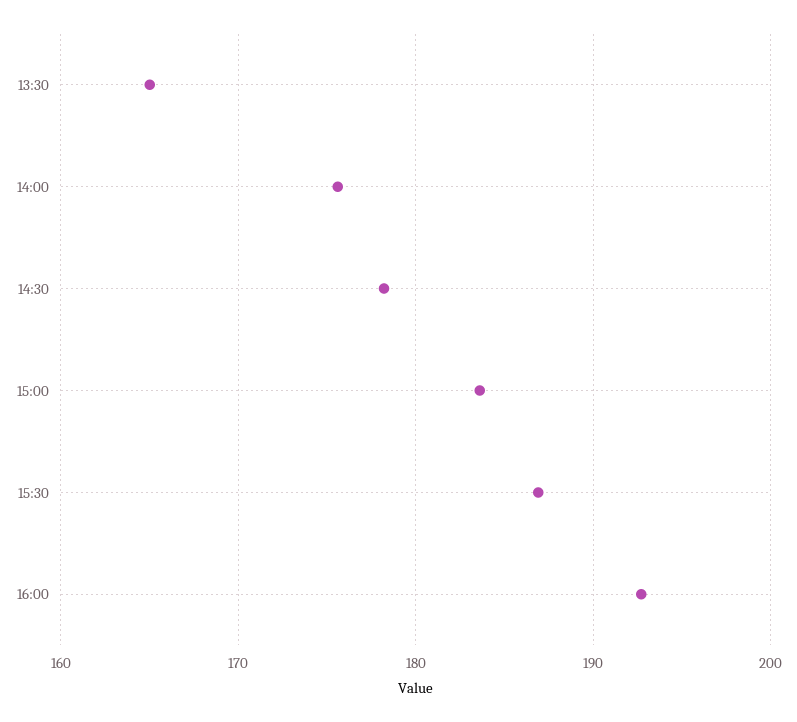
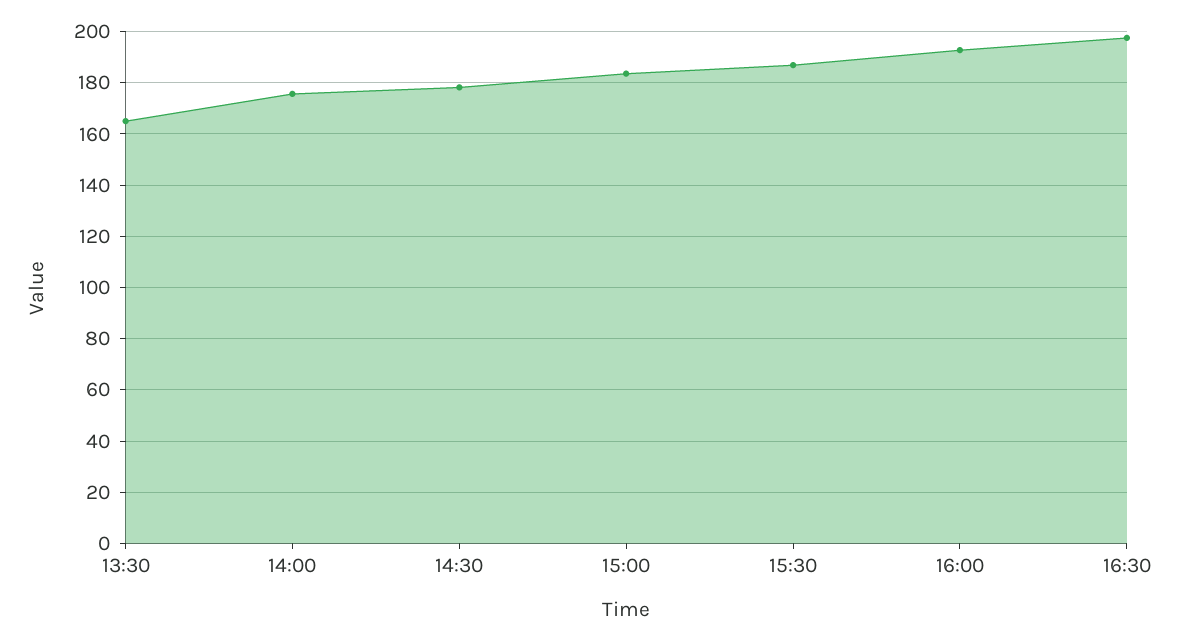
16:30: none -> 197.5

